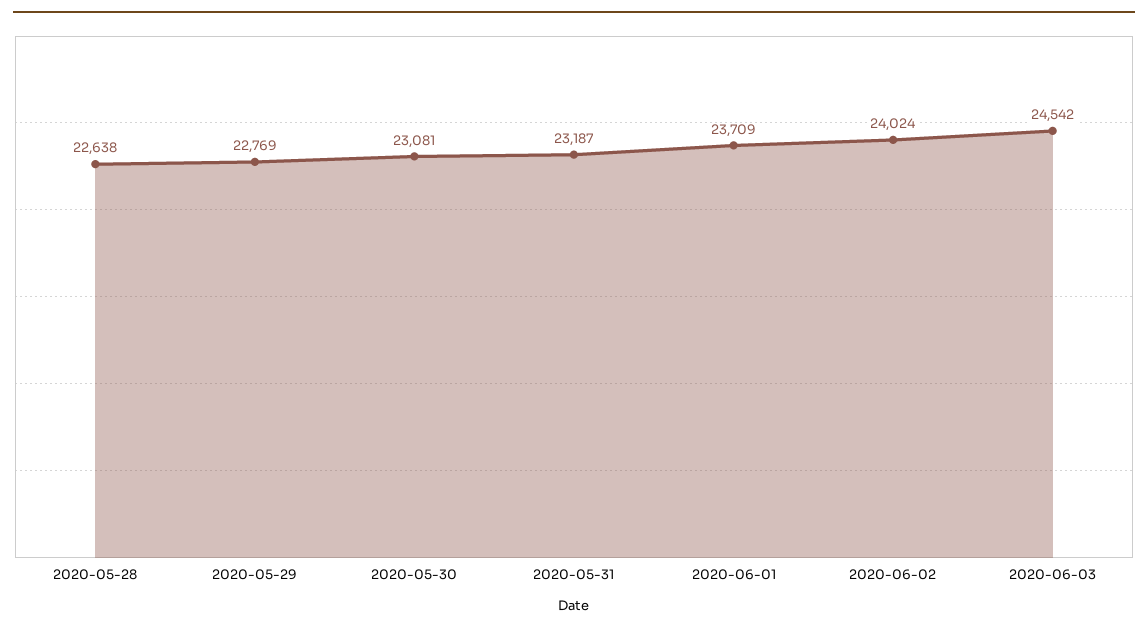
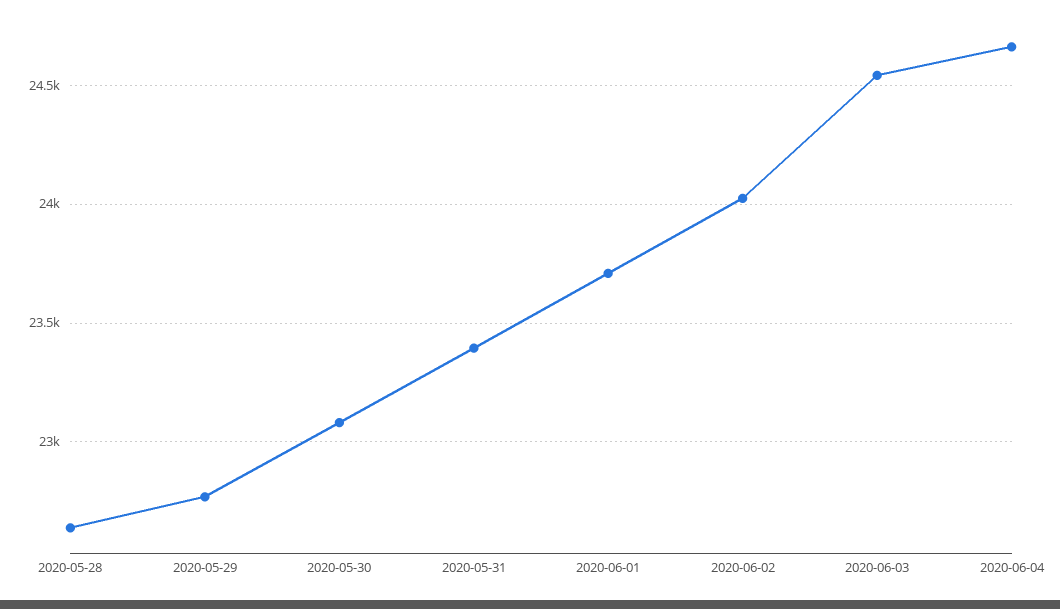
2020-05-31: 23187 -> 23400
2020-06-04: none -> 24650

